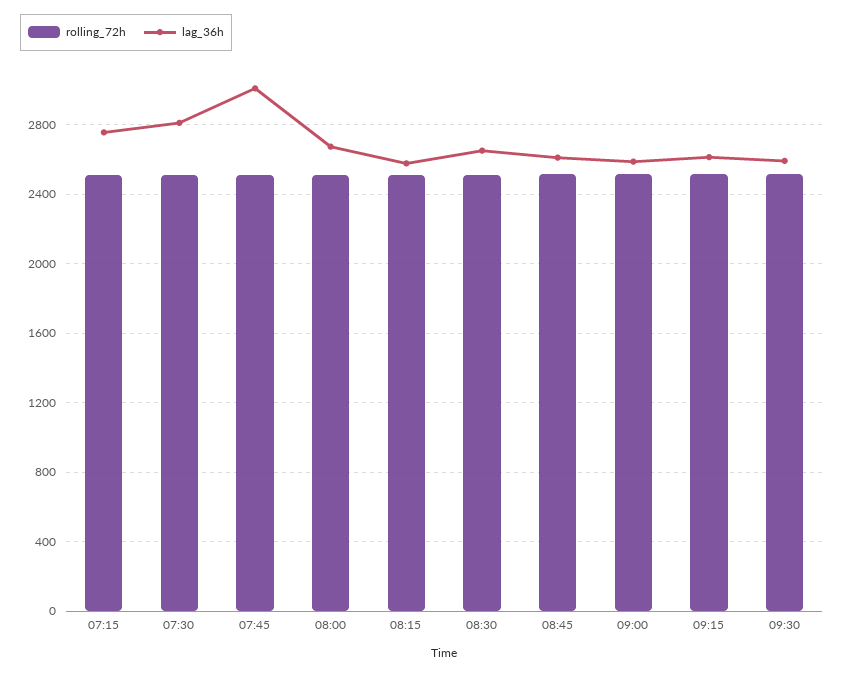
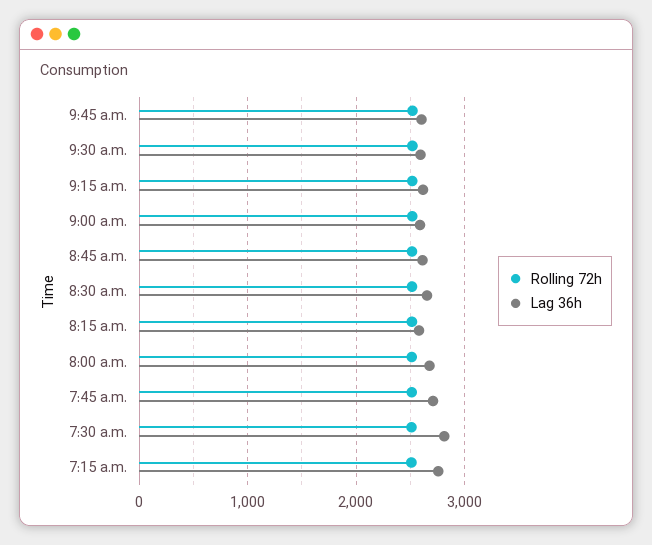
lag_36h, 07:45: 3000 -> 2700
rolling_72h, 9:45 a.m.: none -> 2500
lag_36h, 9:45 a.m.: none -> 2600

